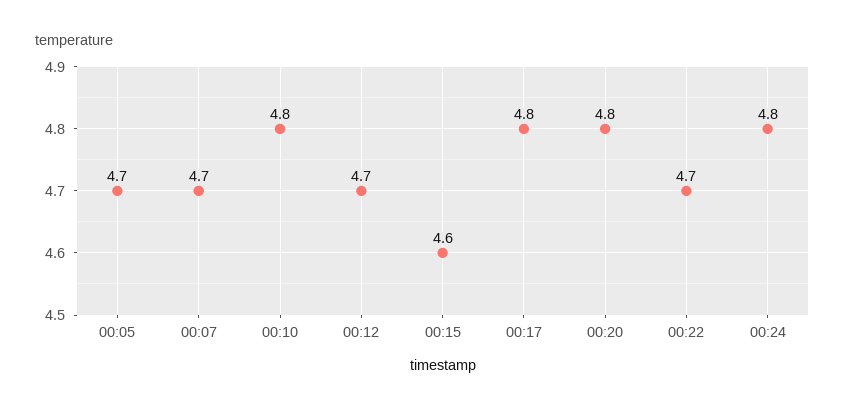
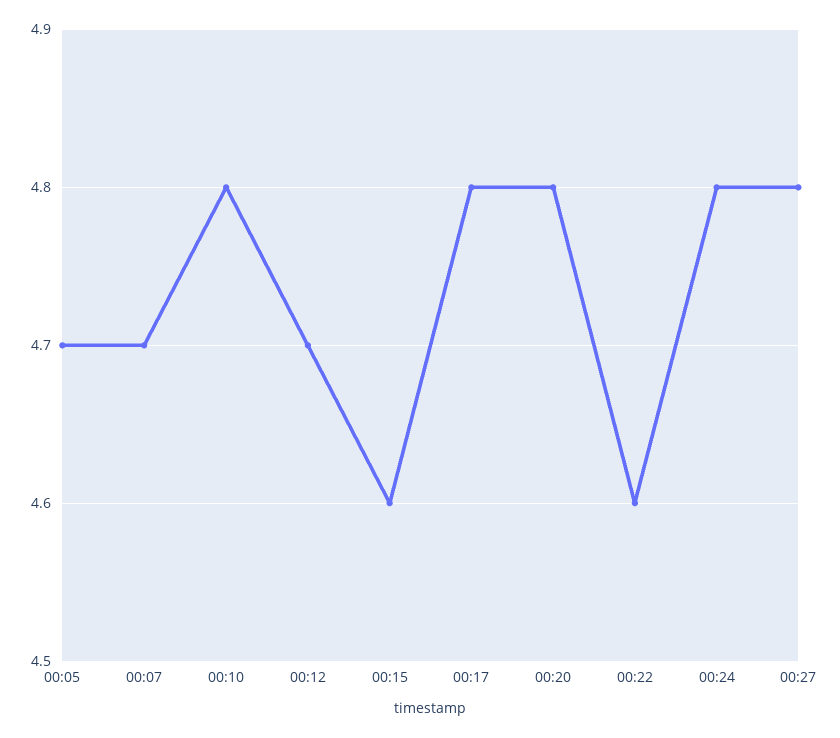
00:22: 4.7 -> 4.6
00:27: none -> 4.8

